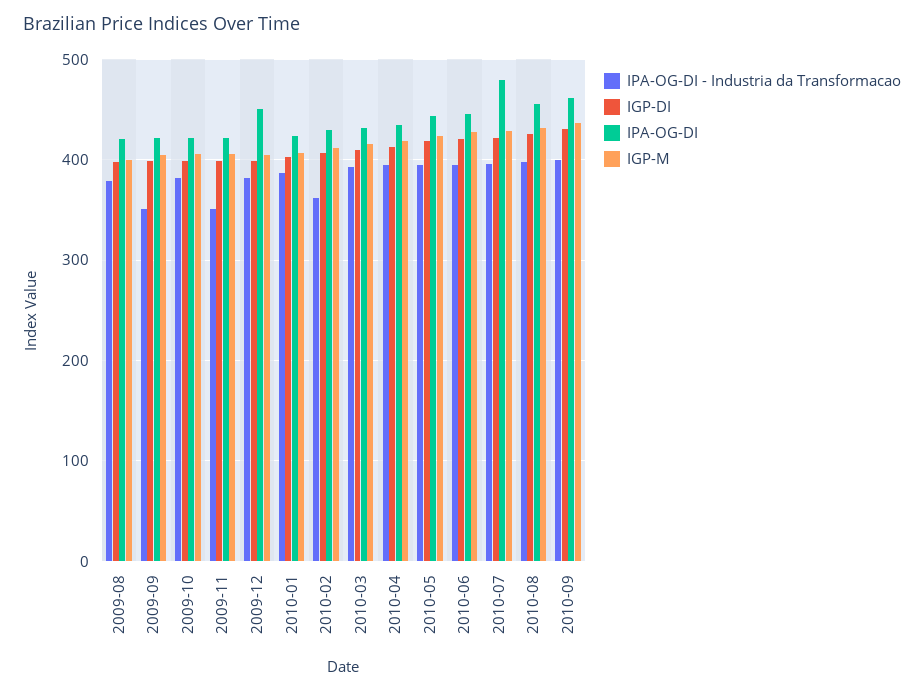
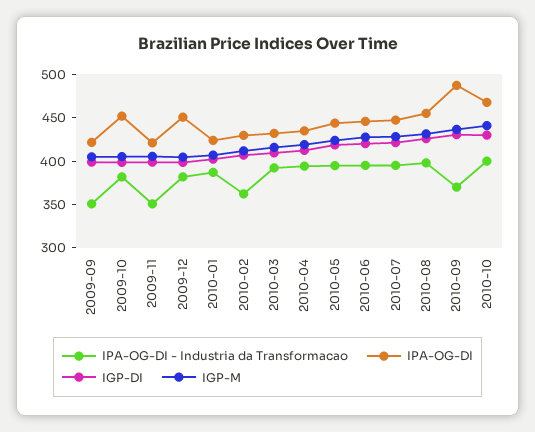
IPA-OG-DI - Industria da Transformacao, 2009-08: 380 -> none
IGP-DI, 2009-08: 400 -> none
IPA-OG-DI, 2009-08: 420 -> none
IGP-M, 2009-08: 400 -> none
IPA-OG-DI, 2009-10: 420 -> 450
IPA-OG-DI, 2010-07: 480 -> 450
IPA-OG-DI - Industria da Transformacao, 2010-09: 400 -> 370
IPA-OG-DI, 2010-09: 460 -> 490
IPA-OG-DI - Industria da Transformacao, 2010-10: none -> 400
IPA-OG-DI, 2010-10: none -> 470
IGP-DI, 2010-10: none -> 430
IGP-M, 2010-10: none -> 440

